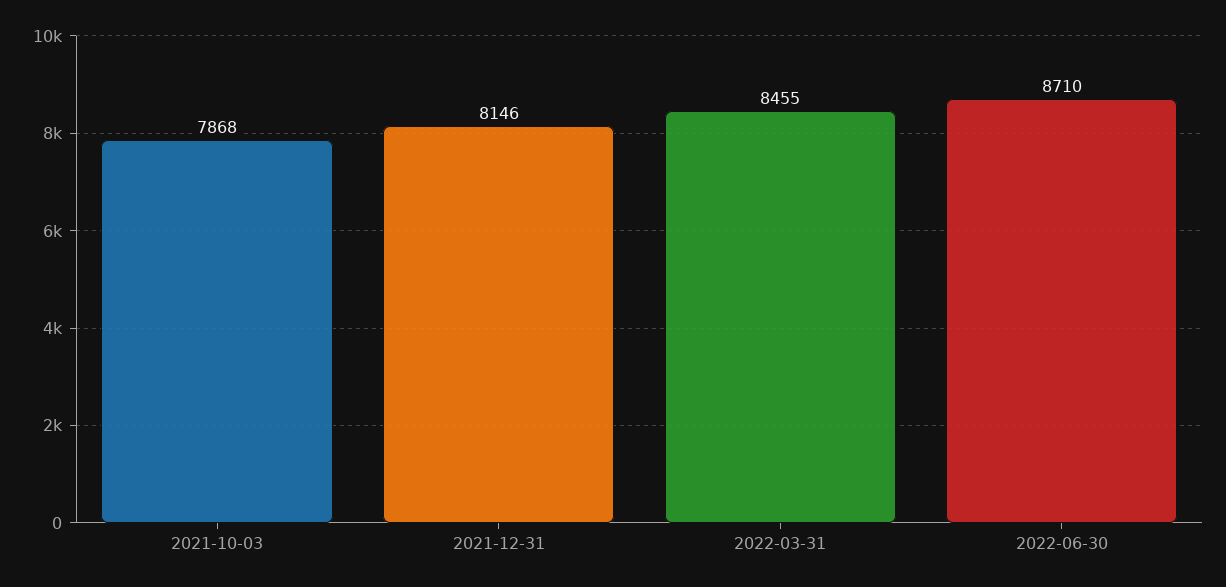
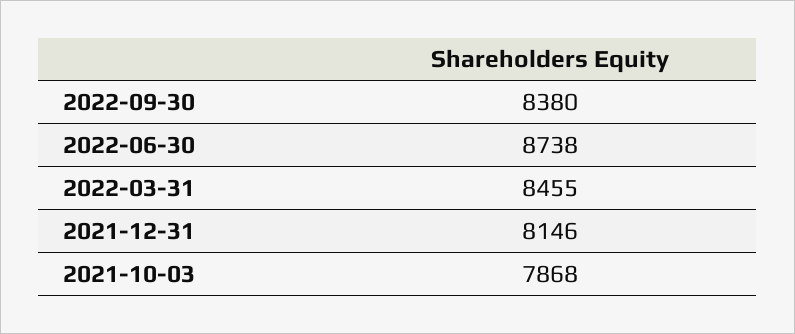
2022-06-30: 8710 -> 8738
2022-09-30: none -> 8380

